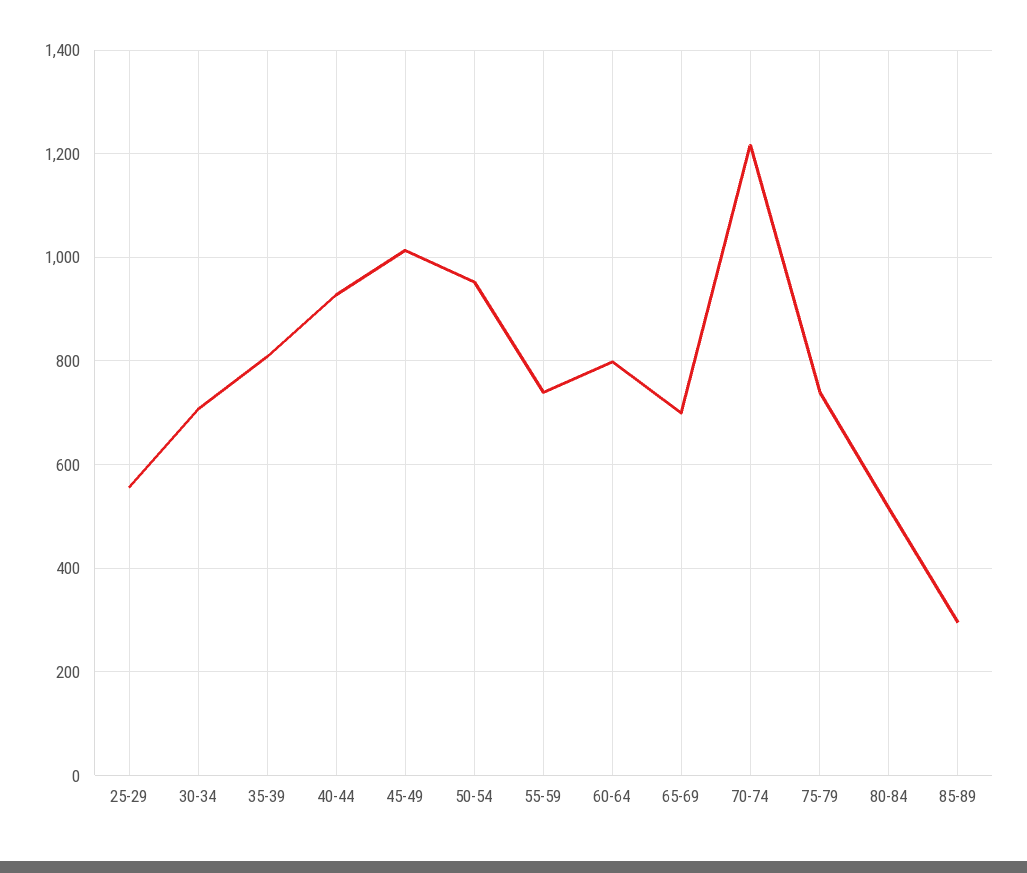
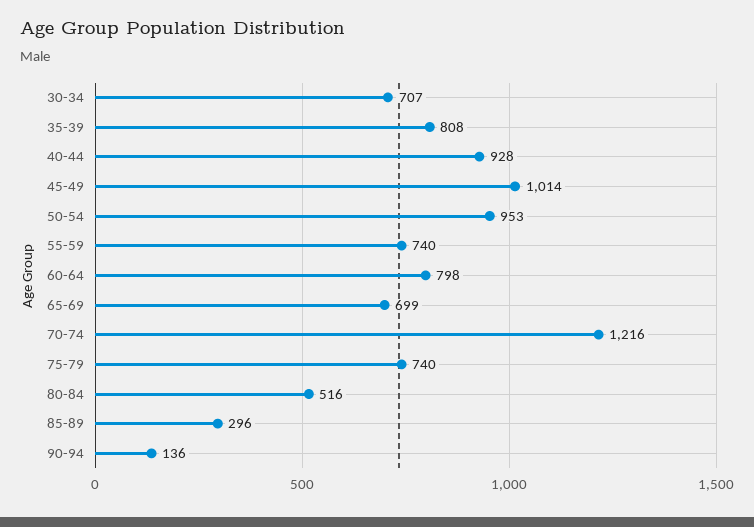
25-29: 560 -> none
90-94: none -> 136

